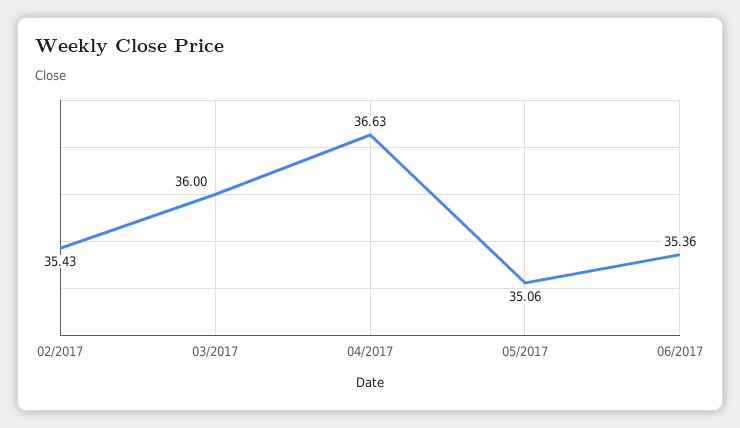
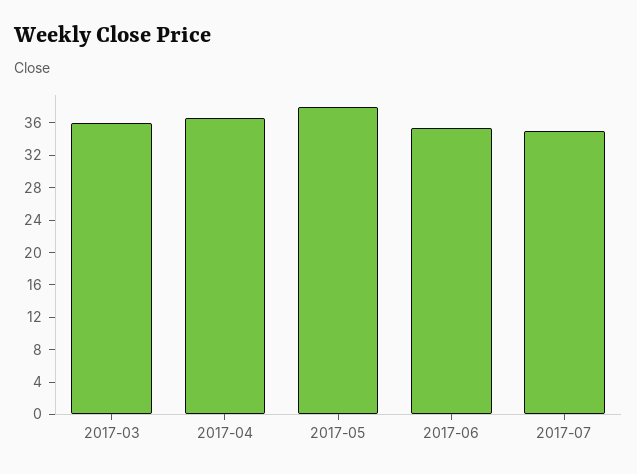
02/2017: 35.43 -> none
05/2017: 35.06 -> 38
2017-07: none -> 35

